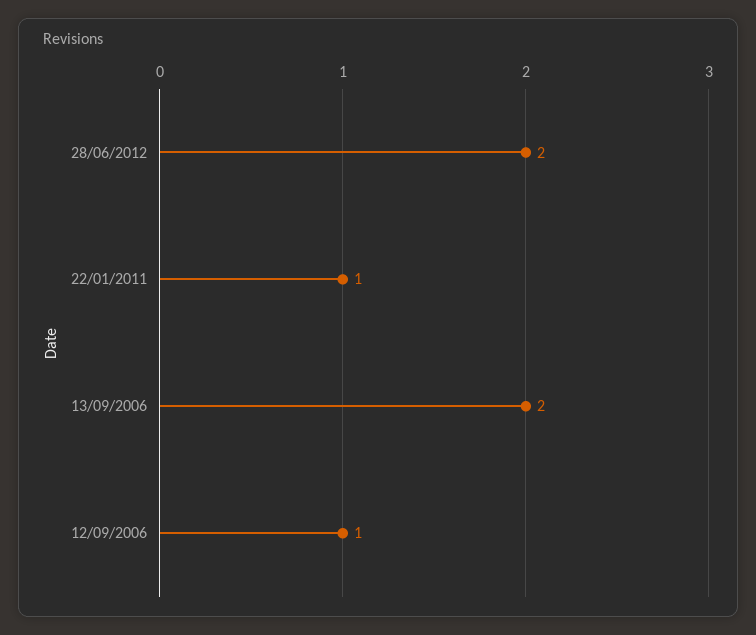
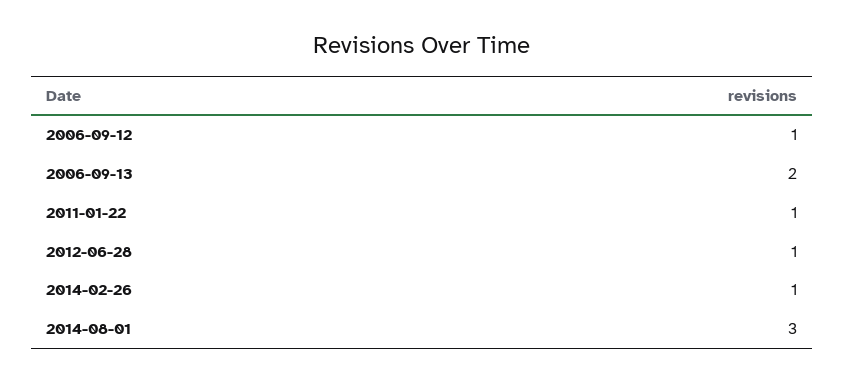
28/06/2012: 2 -> 1
2014-02-26: none -> 1
2014-08-01: none -> 3

